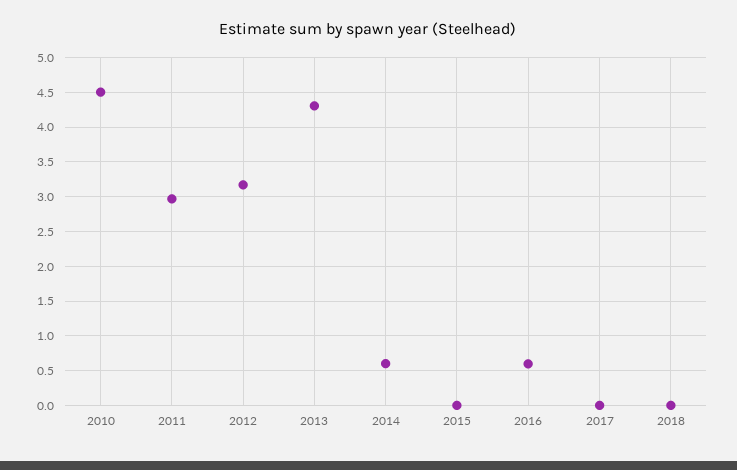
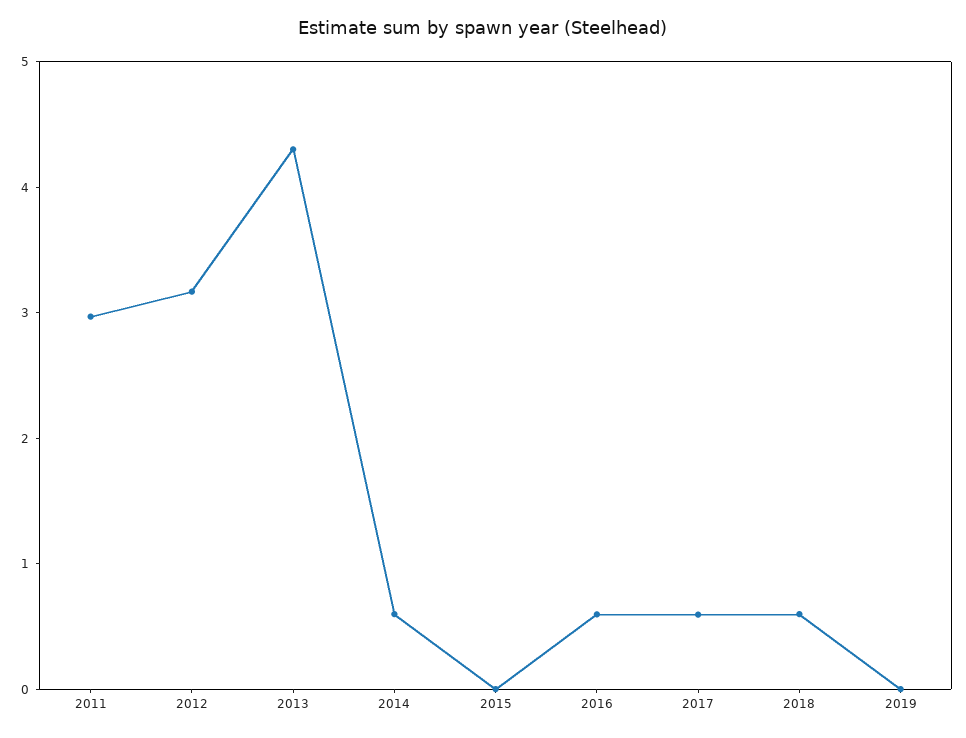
2010: 4.5 -> none
2017: 0 -> 0.6
2018: 0 -> 0.6
2019: none -> 0

